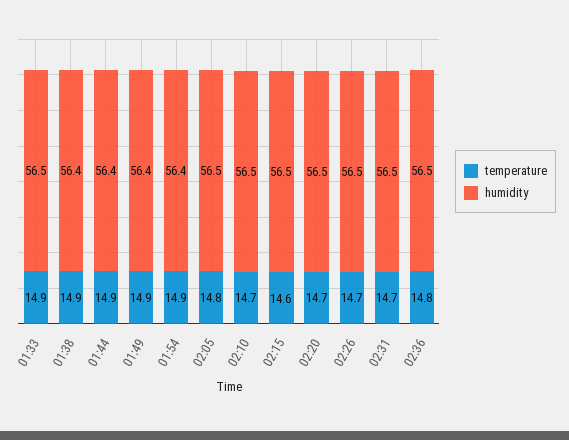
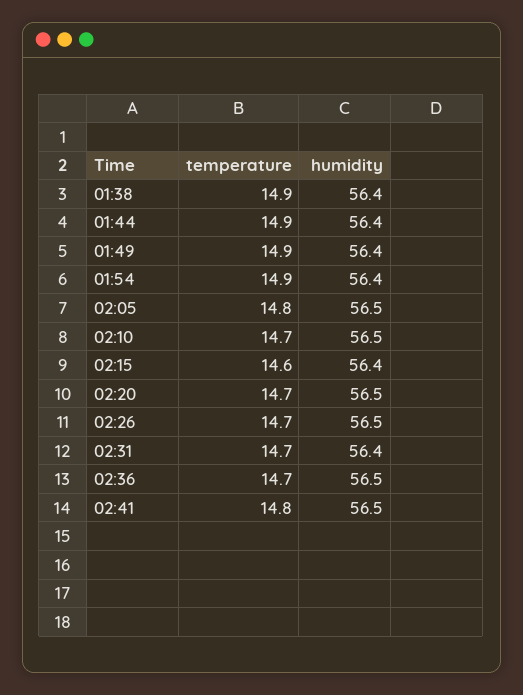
temperature, 01:33: 14.9 -> none
humidity, 01:33: 56.5 -> none
humidity, 02:15: 56.5 -> 56.4
humidity, 02:31: 56.5 -> 56.4
temperature, 02:36: 14.8 -> 14.7
temperature, 02:41: none -> 14.8
humidity, 02:41: none -> 56.5

